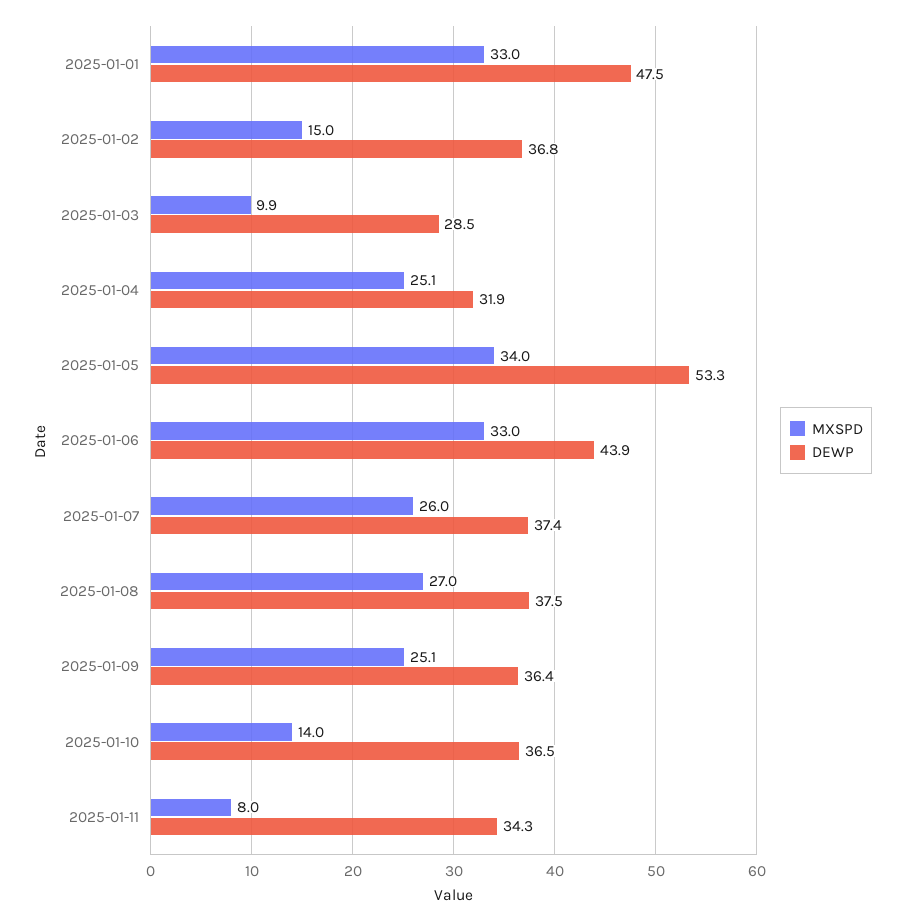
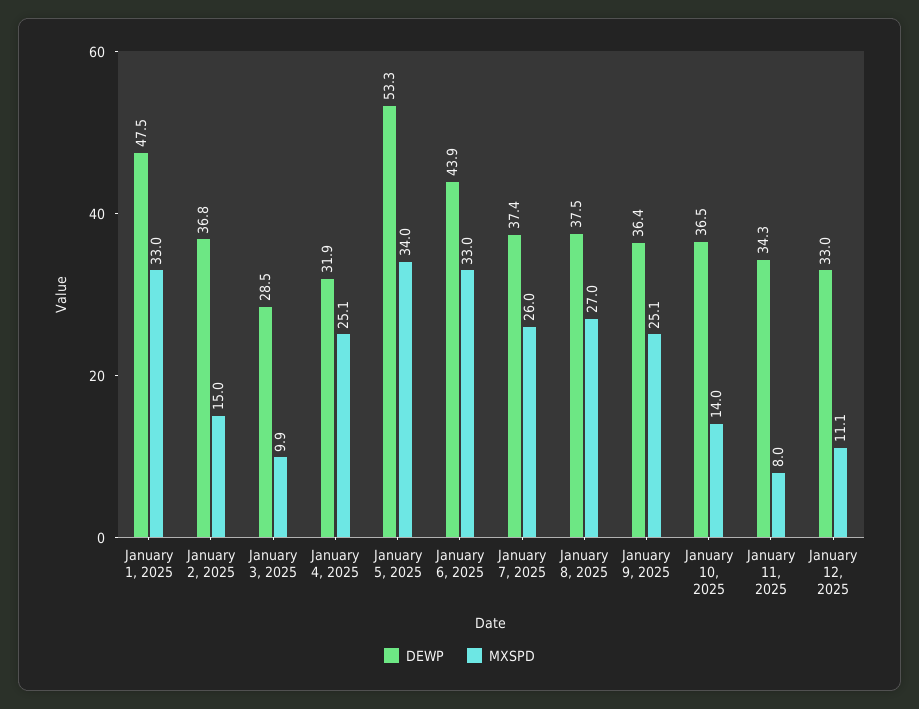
DEWP, January 12, 2025: none -> 33
MXSPD, January 12, 2025: none -> 11.1

